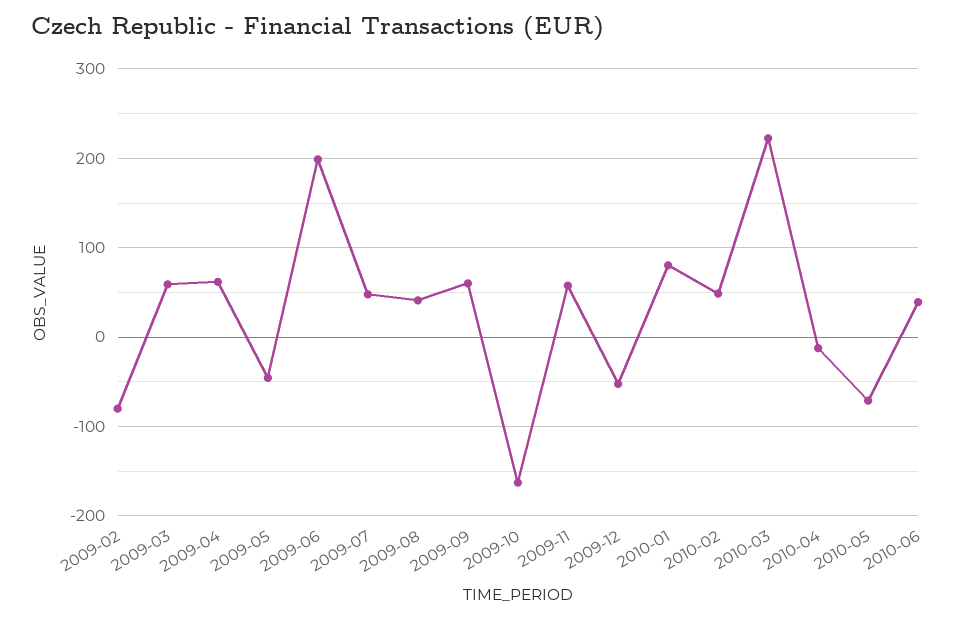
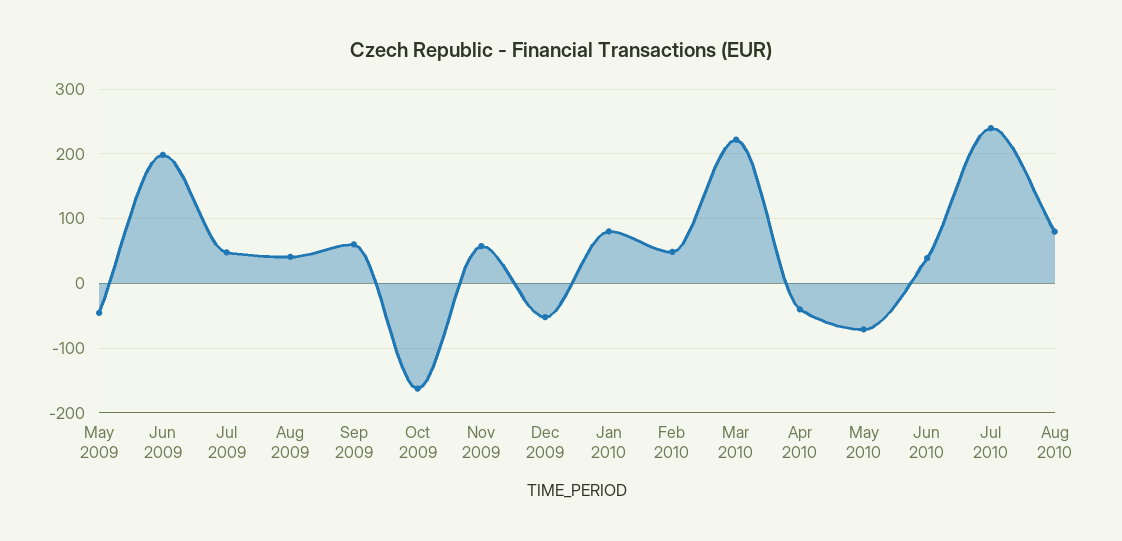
2009-02: -80 -> none
2009-03: 60 -> none
2009-04: 60 -> none
2010-04: -10 -> -40
Jul 2010: none -> 240
Aug 2010: none -> 80

